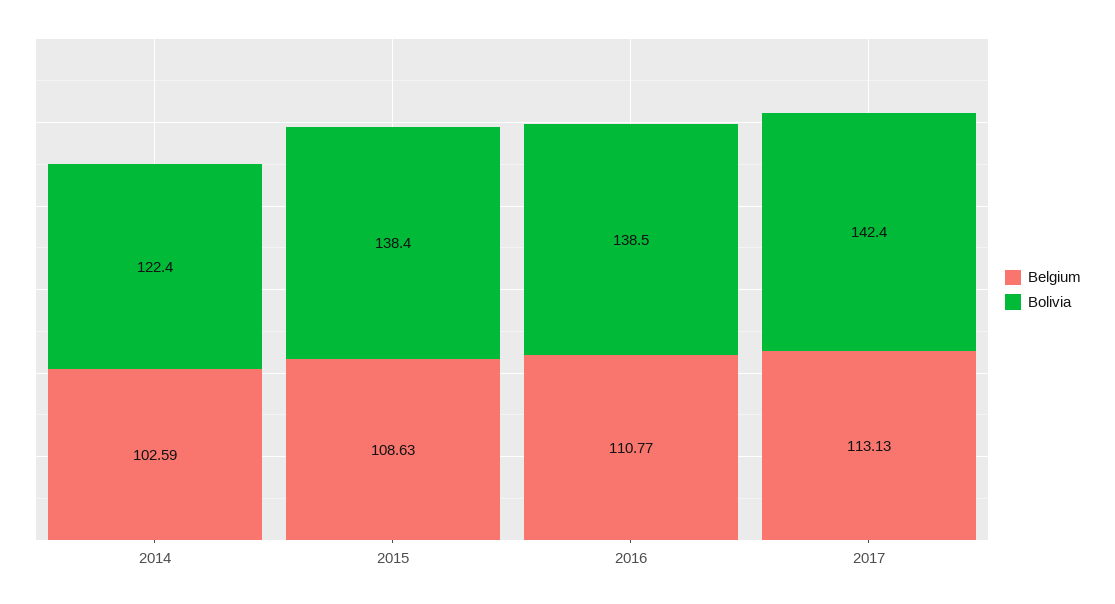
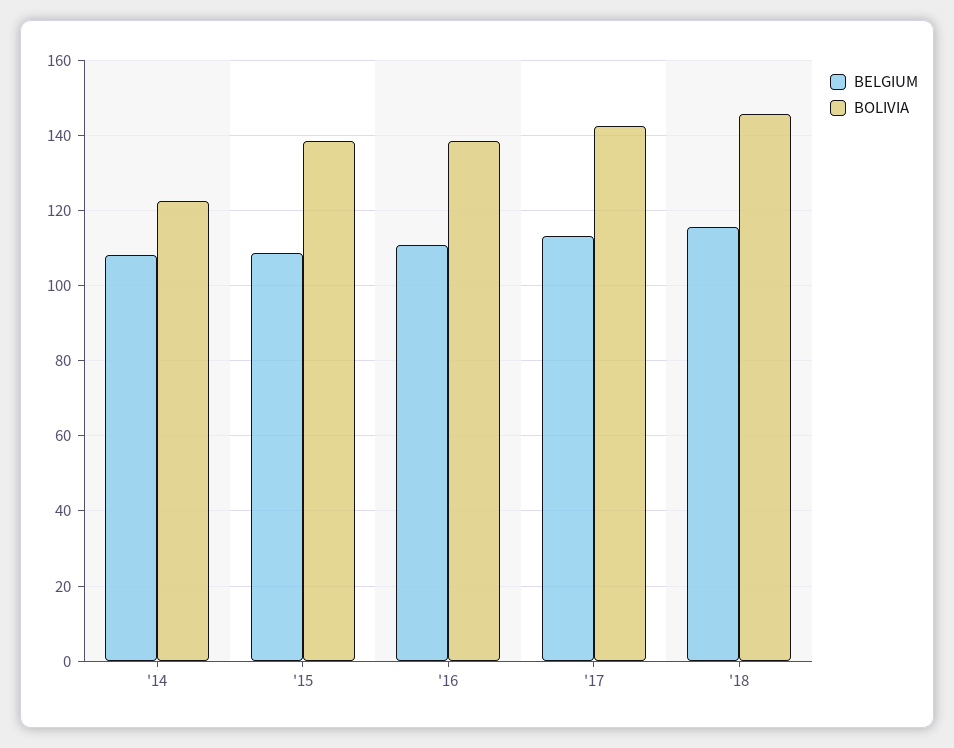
Belgium, 2014: 102.59 -> 108
Belgium, '18: none -> 116
Bolivia, '18: none -> 146

